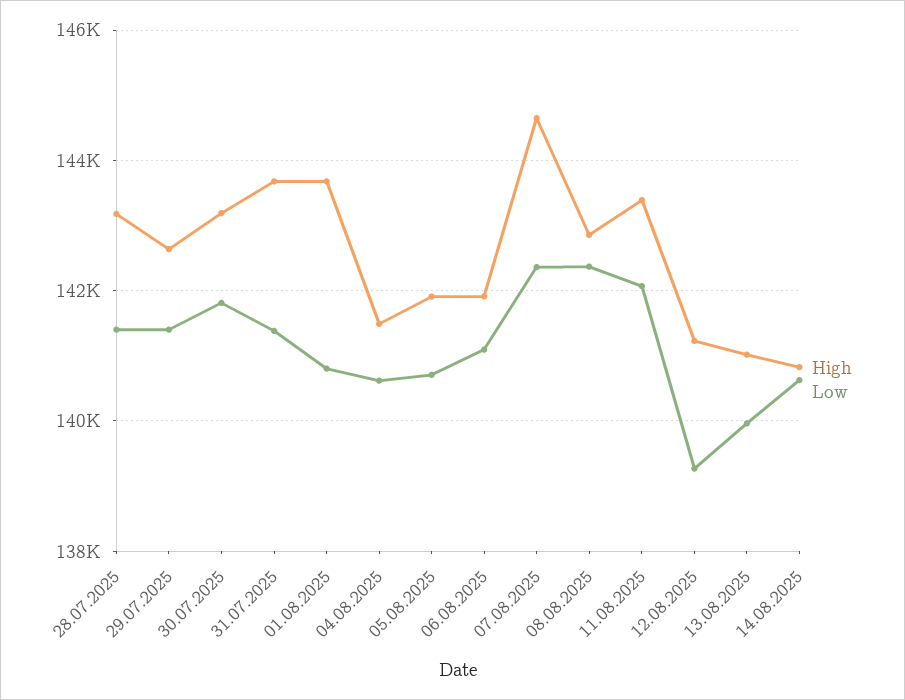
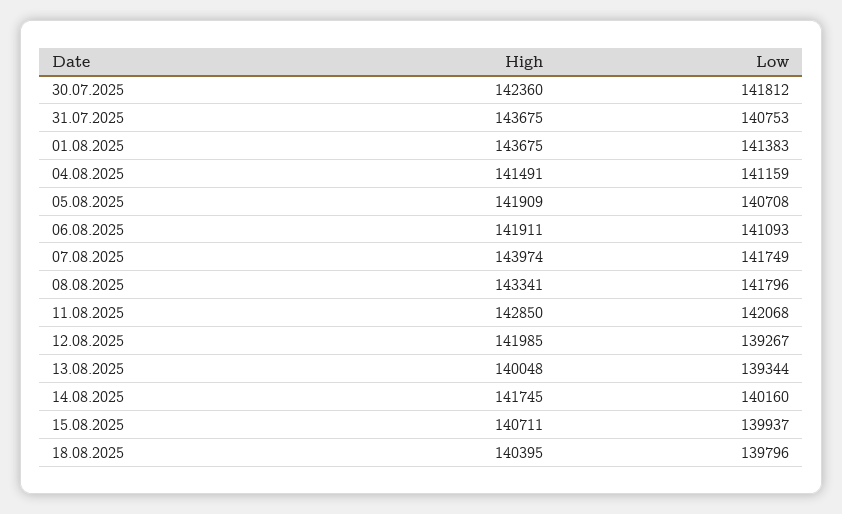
High, 28.07.2025: 143200 -> none
Low, 28.07.2025: 141400 -> none
High, 29.07.2025: 142600 -> none
Low, 29.07.2025: 141400 -> none
High, 30.07.2025: 143200 -> 142360
Low, 31.07.2025: 141400 -> 140753
Low, 01.08.2025: 140800 -> 141383
Low, 04.08.2025: 140600 -> 141159
High, 07.08.2025: 144600 -> 143974
Low, 07.08.2025: 142400 -> 141749
High, 08.08.2025: 142800 -> 143341
Low, 08.08.2025: 142400 -> 141796
High, 11.08.2025: 143400 -> 142850
High, 12.08.2025: 141200 -> 141985
High, 13.08.2025: 141000 -> 140048
Low, 13.08.2025: 140000 -> 139344
High, 14.08.2025: 140800 -> 141745
Low, 14.08.2025: 140600 -> 140160
High, 15.08.2025: none -> 140711
Low, 15.08.2025: none -> 139937
High, 18.08.2025: none -> 140395
Low, 18.08.2025: none -> 139796

